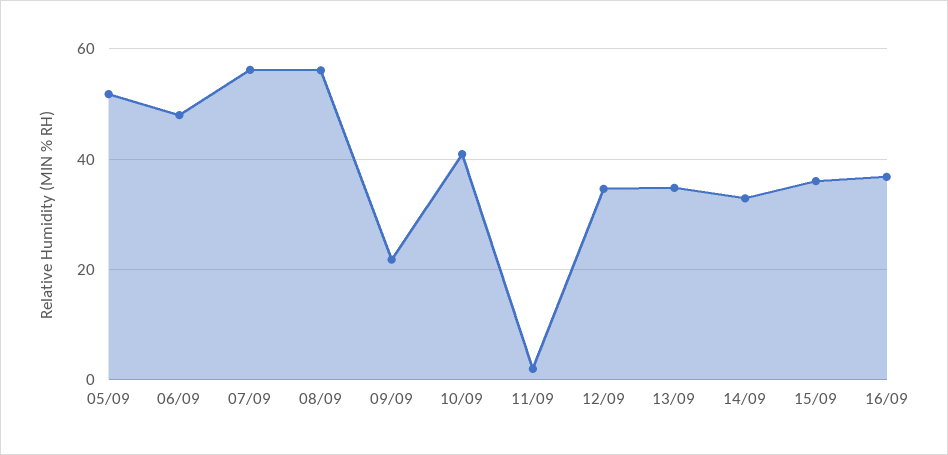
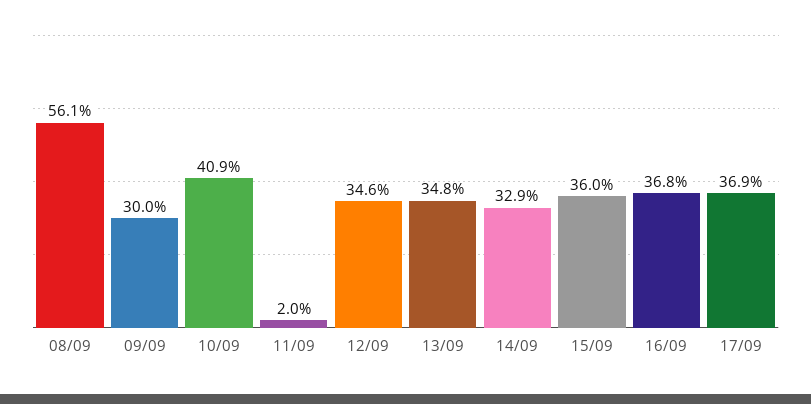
05/09: 52 -> none
06/09: 48 -> none
07/09: 56 -> none
09/09: 22 -> 30
17/09: none -> 36.9

